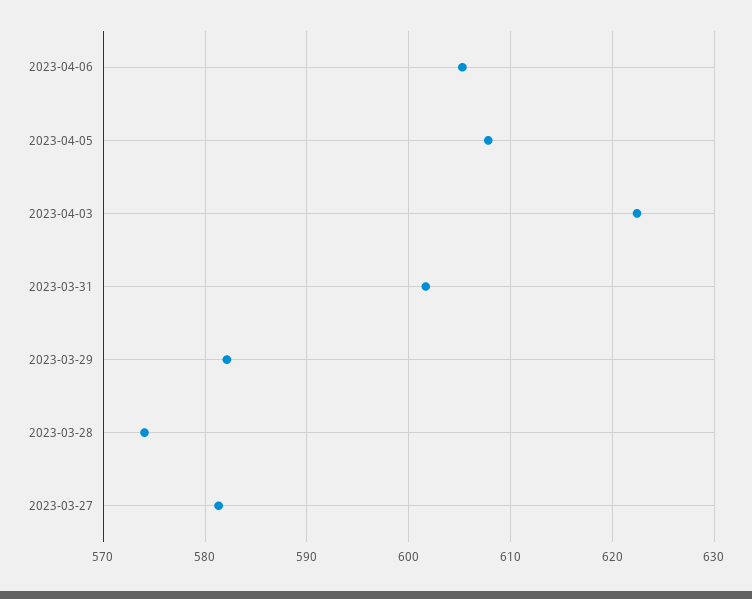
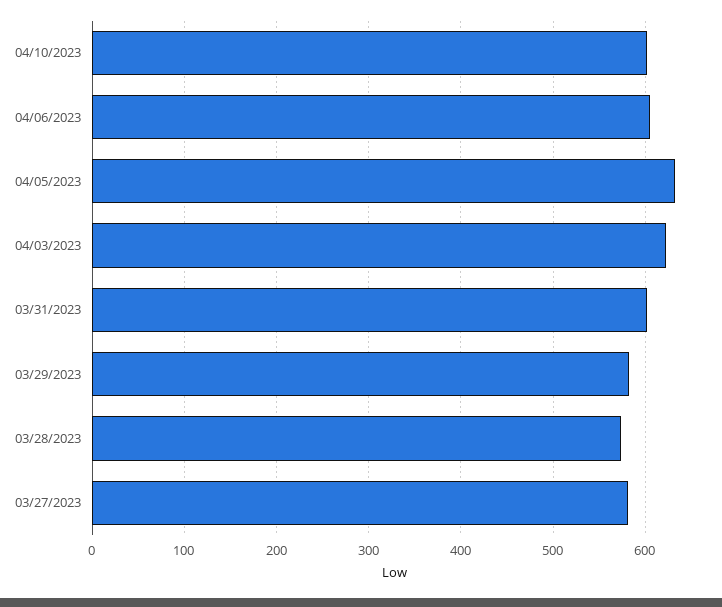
2023-04-05: 608 -> 630
04/10/2023: none -> 600

